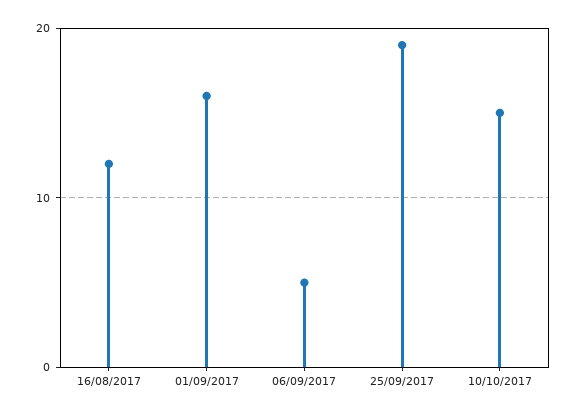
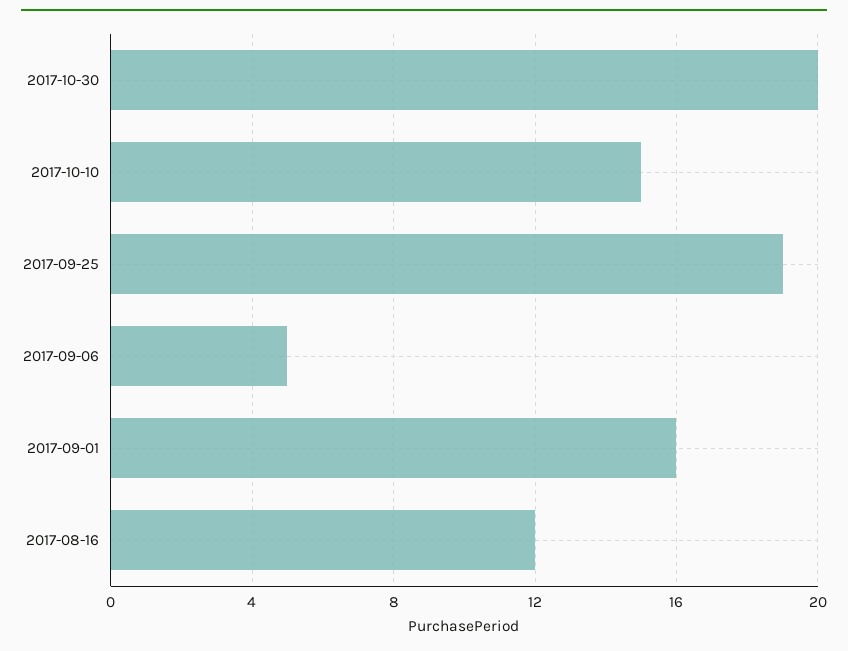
2017-10-30: none -> 20

